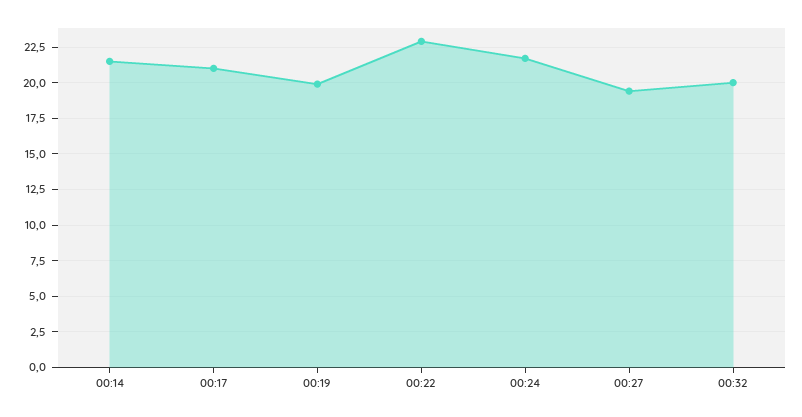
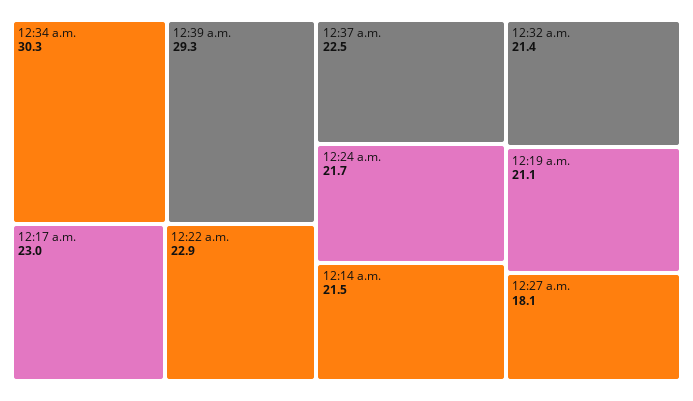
00:17: 21 -> 23
00:19: 20 -> 21.1
00:27: 19.5 -> 18.1
00:32: 20 -> 21.4
12:34 a.m.: none -> 30.3
12:39 a.m.: none -> 29.3
12:37 a.m.: none -> 22.5

